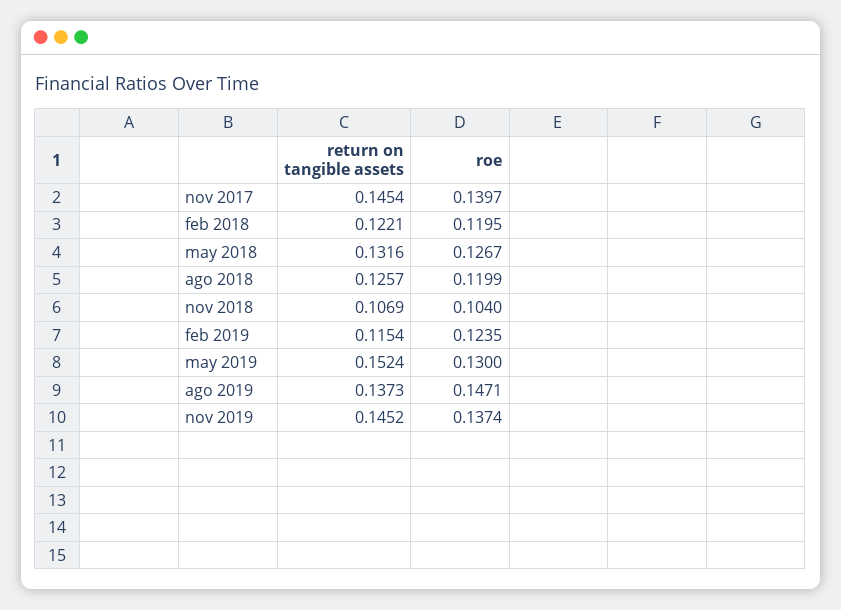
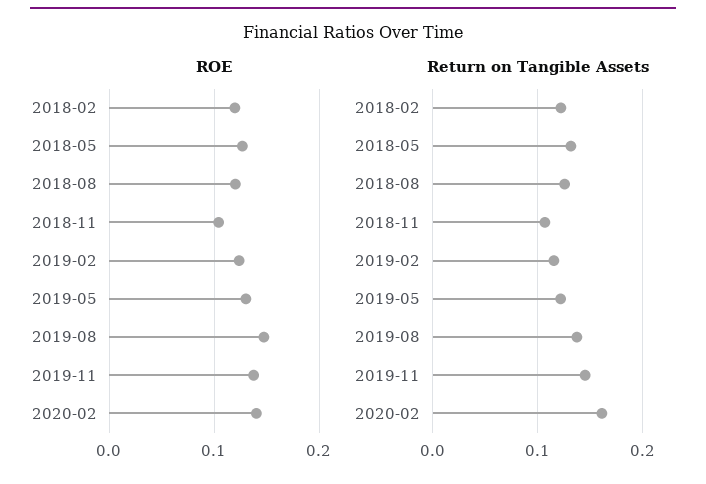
return on tangible assets, nov 2017: 0.1454 -> none
roe, nov 2017: 0.1397 -> none
return on tangible assets, may 2019: 0.1524 -> 0.12
roe, 2020-02: none -> 0.14
return on tangible assets, 2020-02: none -> 0.16

